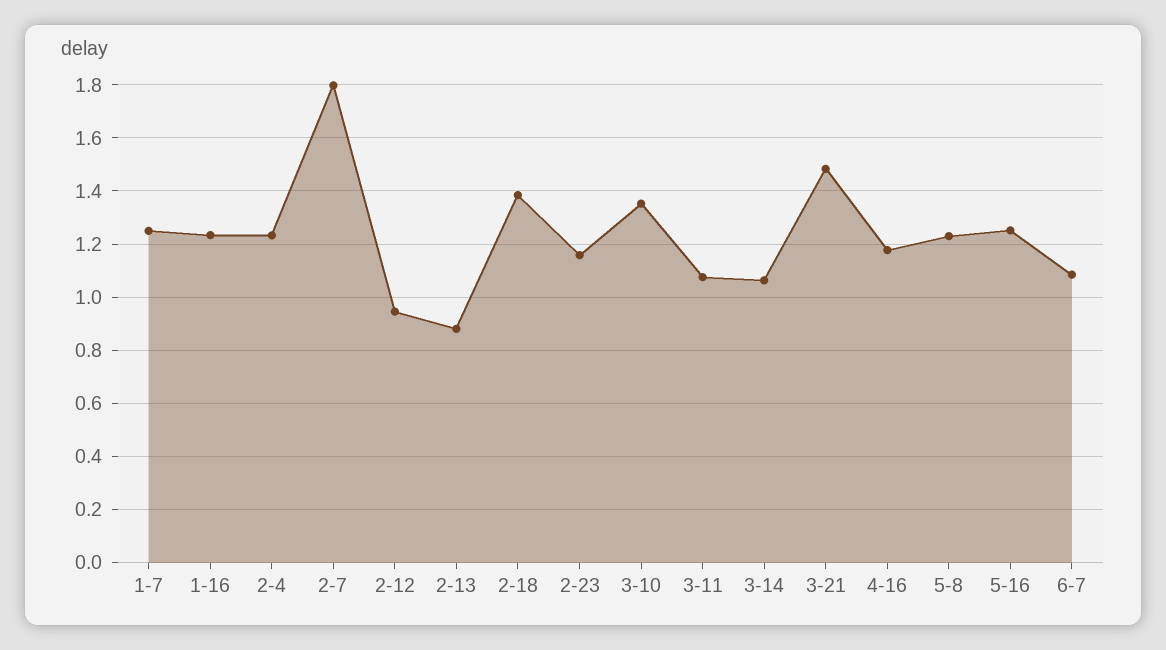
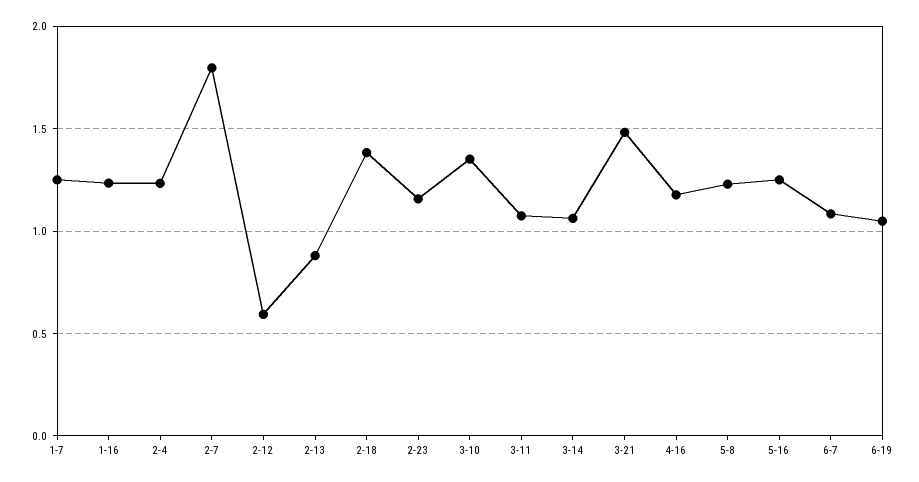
2-12: 0.95 -> 0.6
6-19: none -> 1.05

